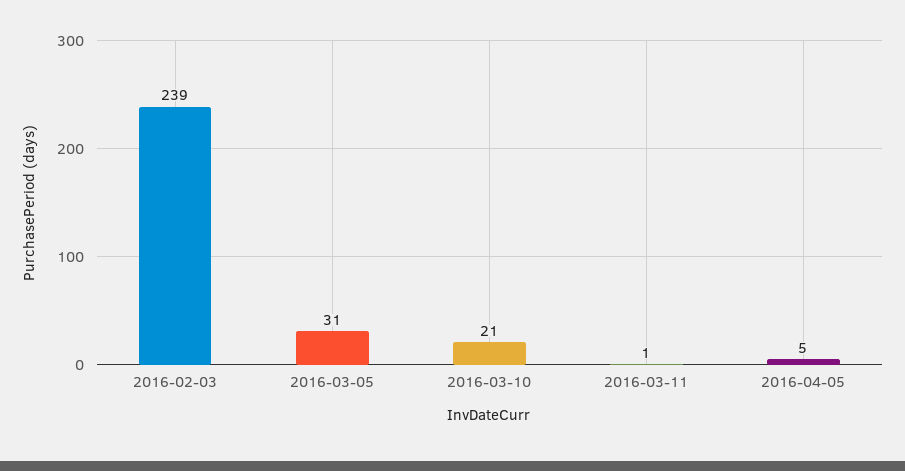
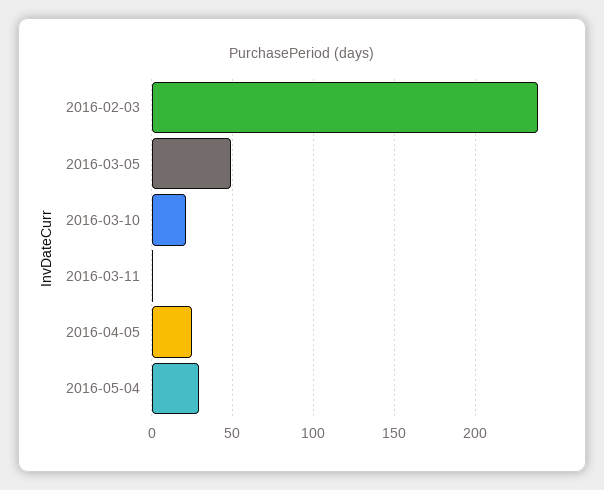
2016-03-05: 31 -> 50
2016-04-05: 5 -> 25
2016-05-04: none -> 30

